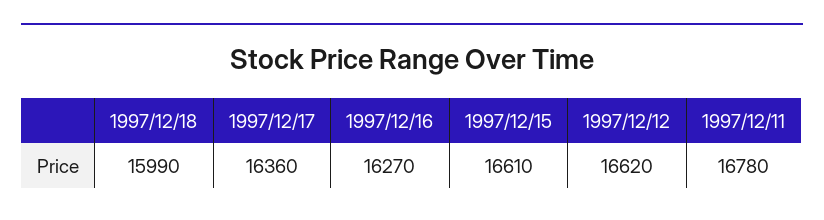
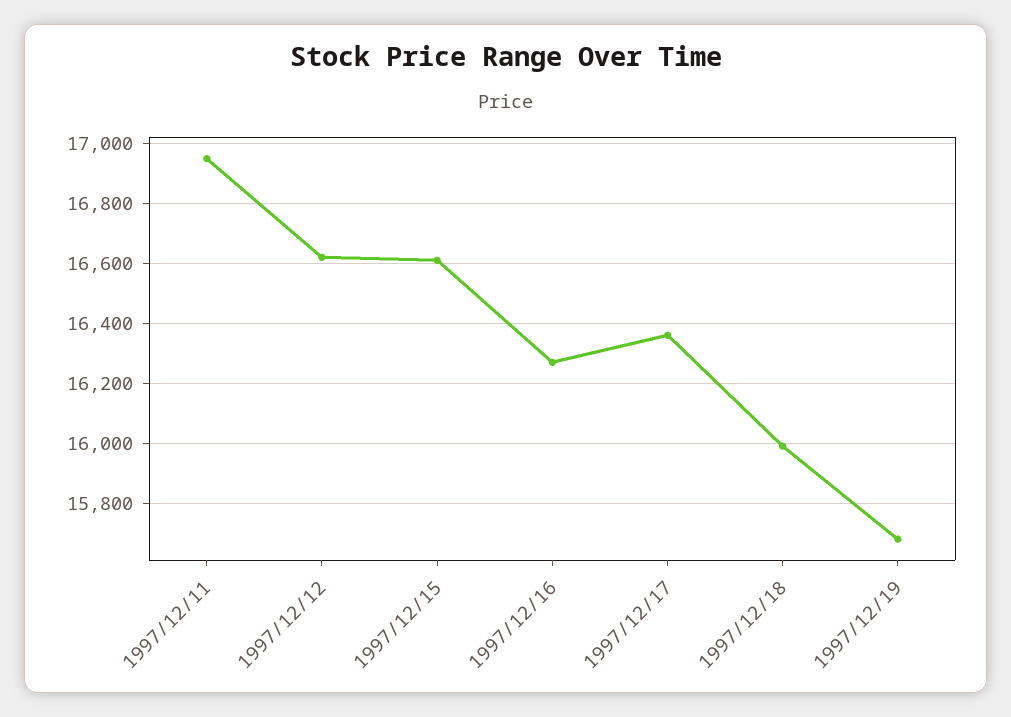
1997/12/11: 16780 -> 16950
1997/12/19: none -> 15675

